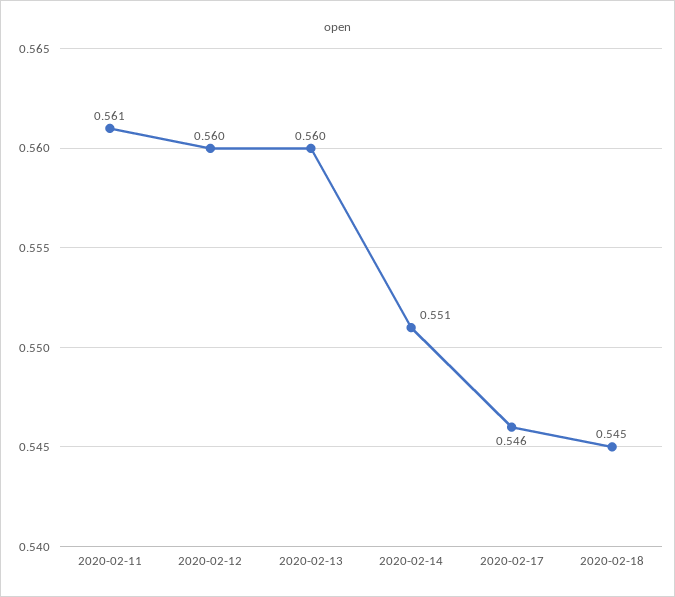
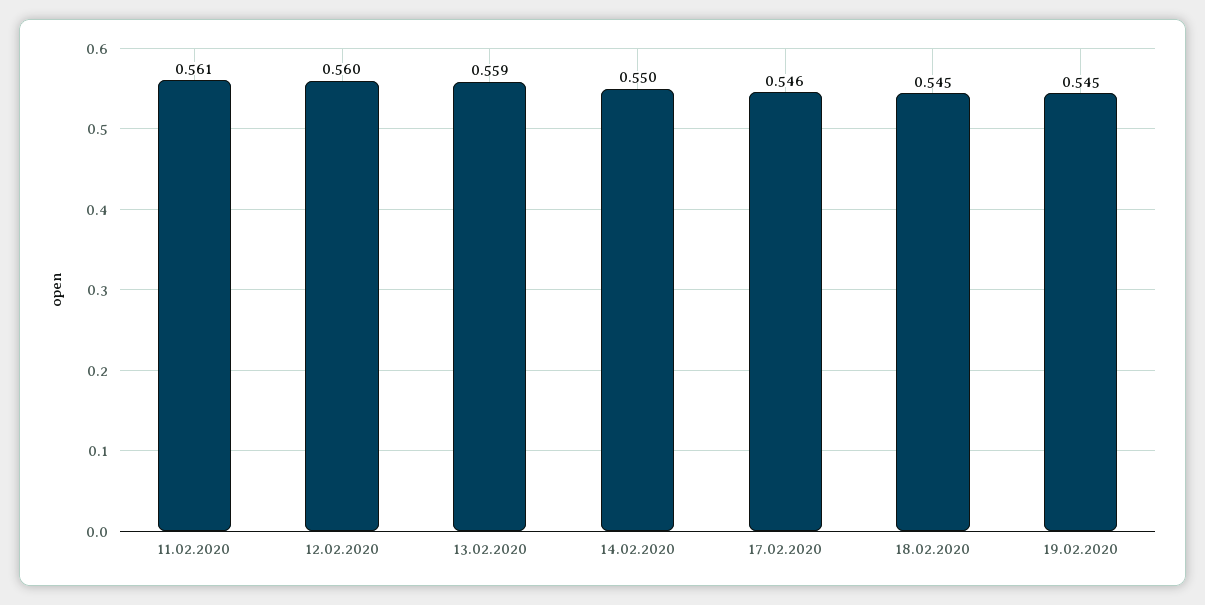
2020-02-13: 0.56 -> 0.559
2020-02-14: 0.551 -> 0.55
19.02.2020: none -> 0.545

